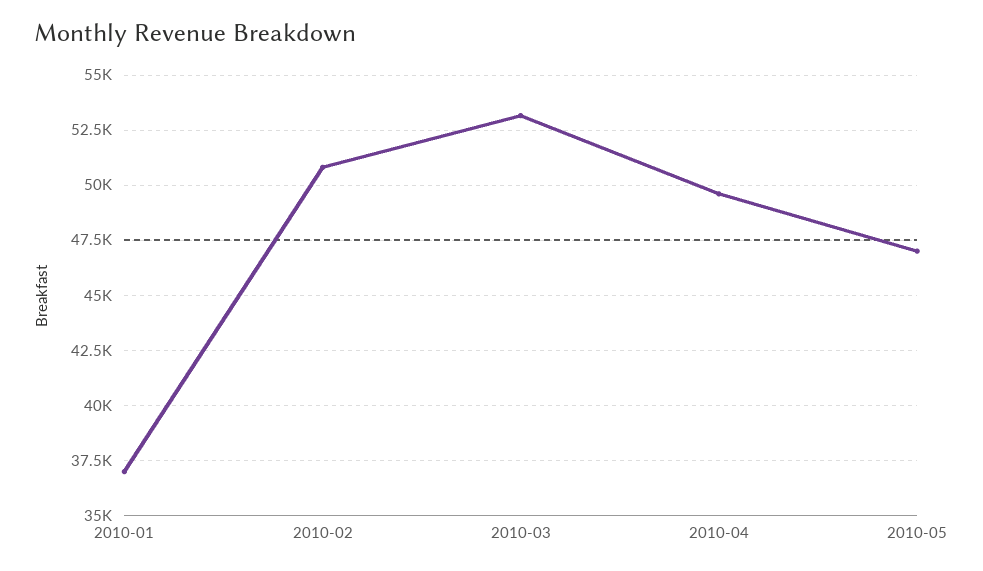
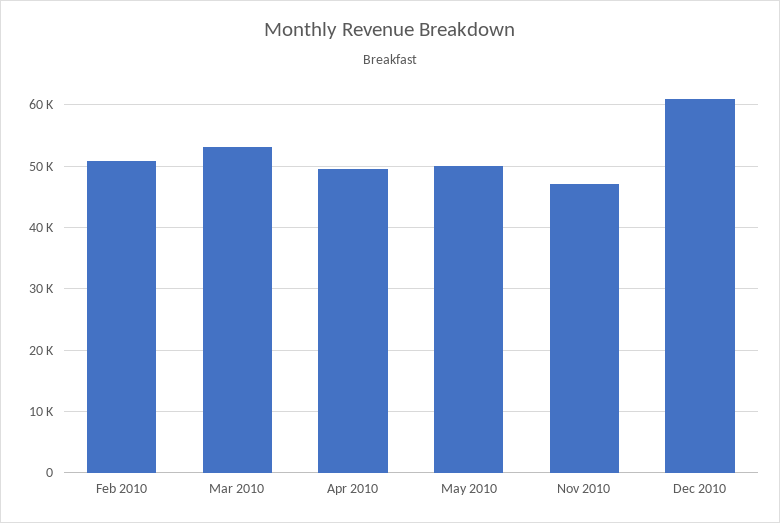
2010-01: 37000 -> none
2010-05: 47000 -> 50000
Nov 2010: none -> 47000
Dec 2010: none -> 61000

